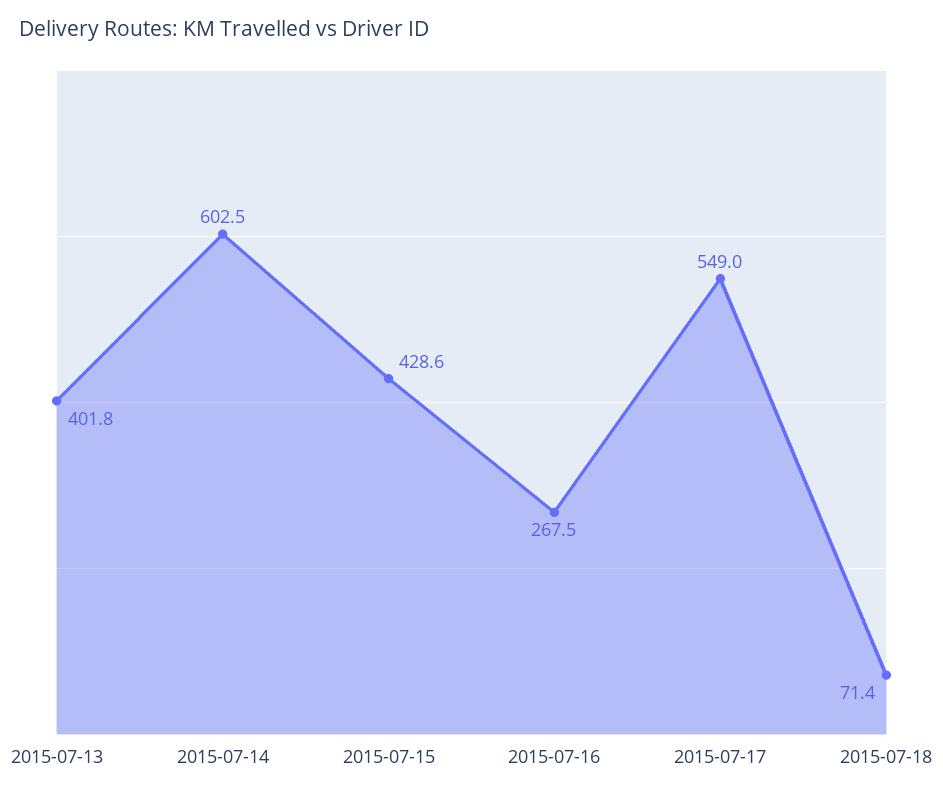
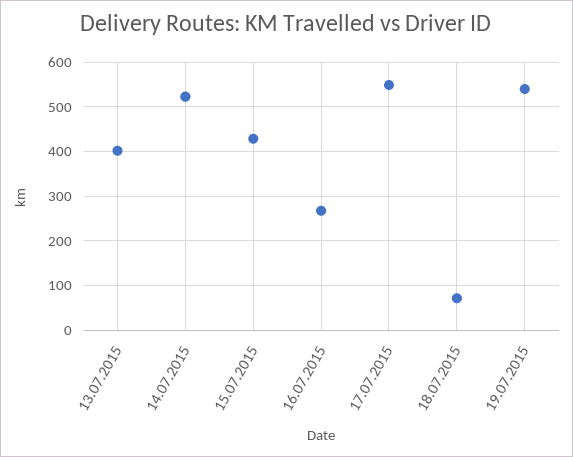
2015-07-14: 602.5 -> 520
19.07.2015: none -> 540

